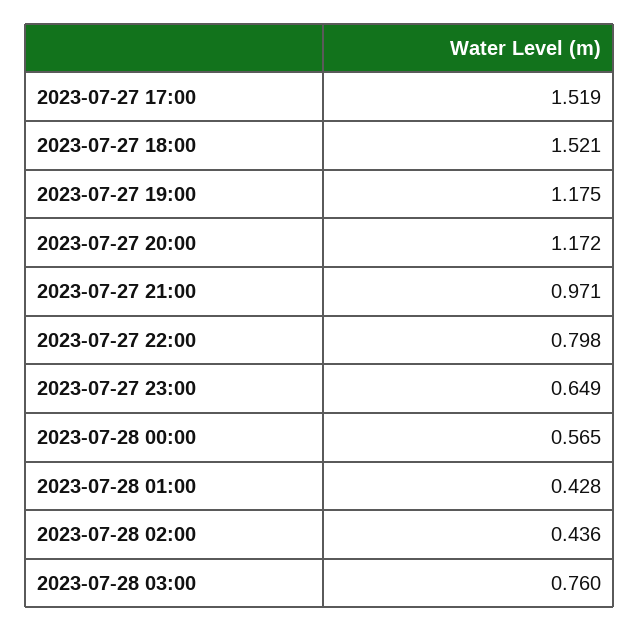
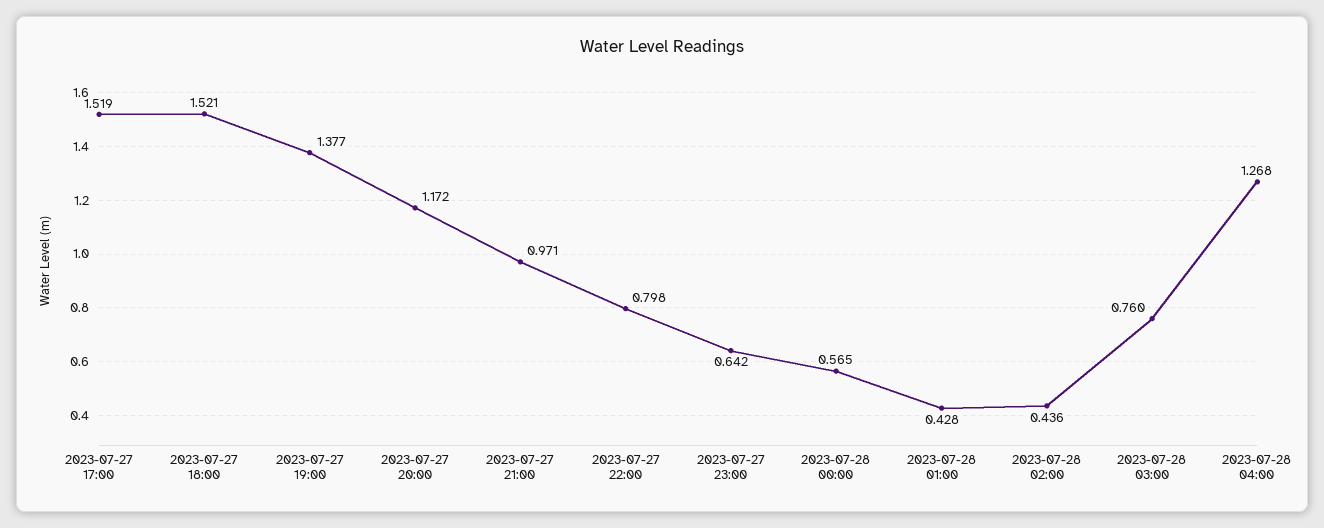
2023-07-27 19:00: 1.175 -> 1.377
2023-07-27 23:00: 0.649 -> 0.642
2023-07-28 04:00: none -> 1.268

